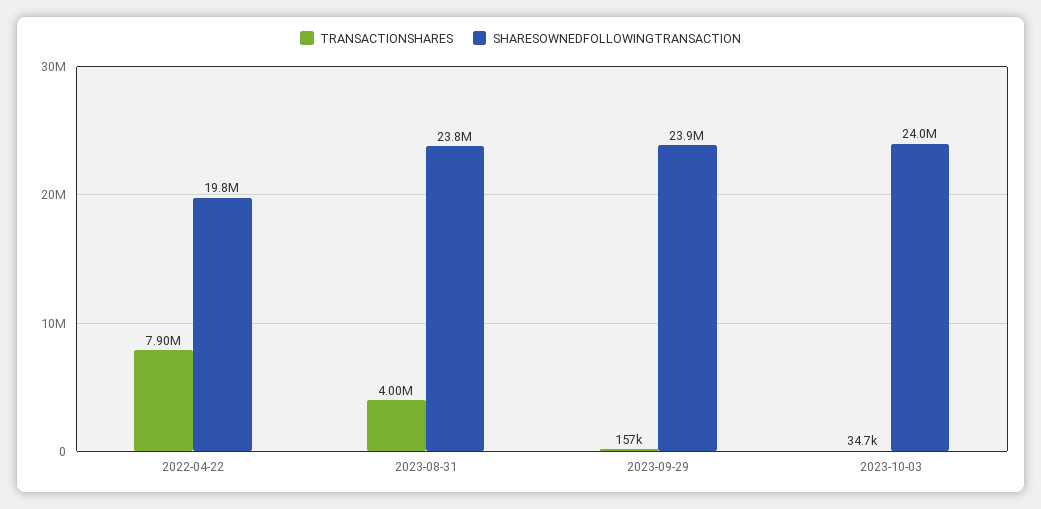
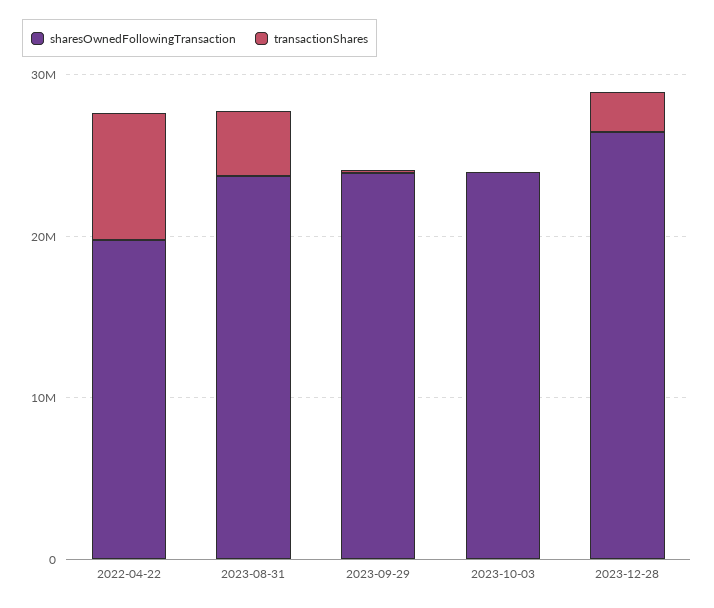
SHARESOWNEDFOLLOWINGTRANSACTION, 2023-12-28: none -> 26000000
TRANSACTIONSHARES, 2023-12-28: none -> 2000000

